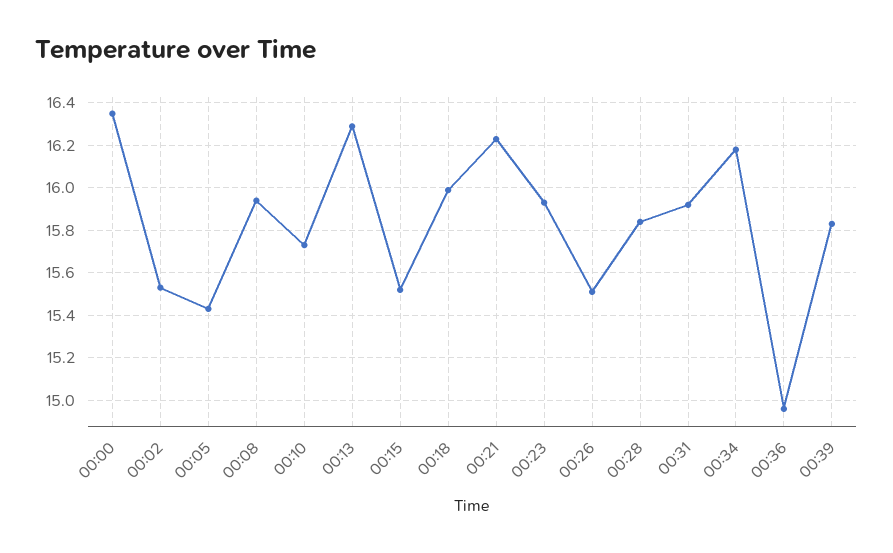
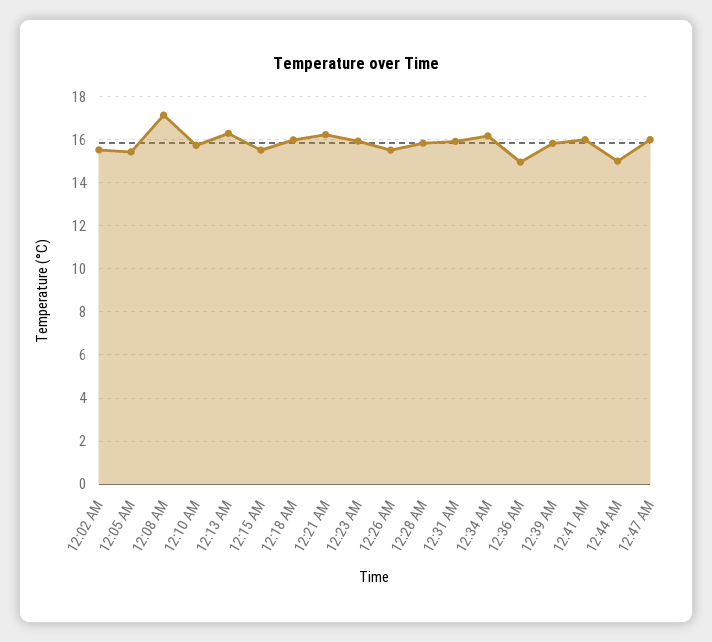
00:00: 16.35 -> none
00:08: 15.95 -> 17
12:41 AM: none -> 16
12:44 AM: none -> 15
12:47 AM: none -> 16

